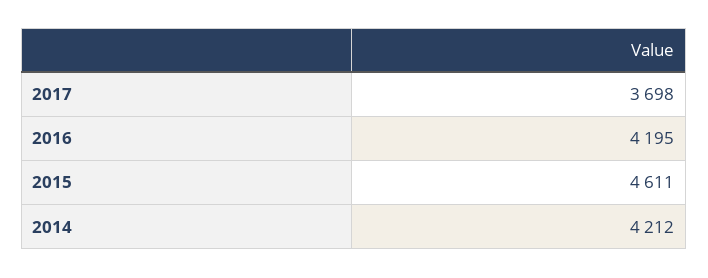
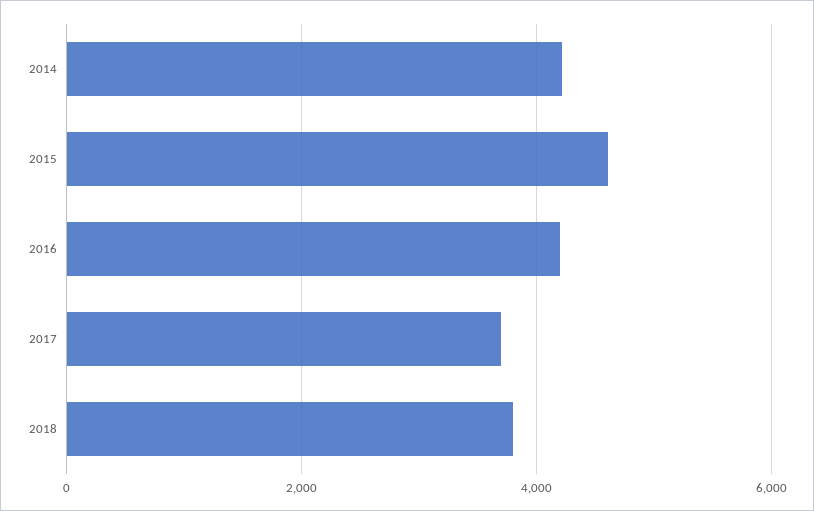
2018: none -> 3800

